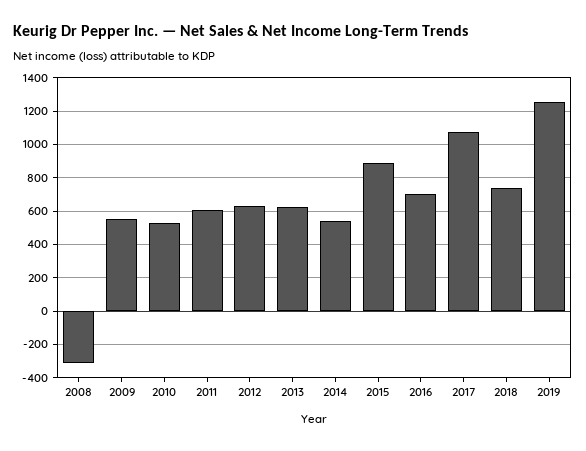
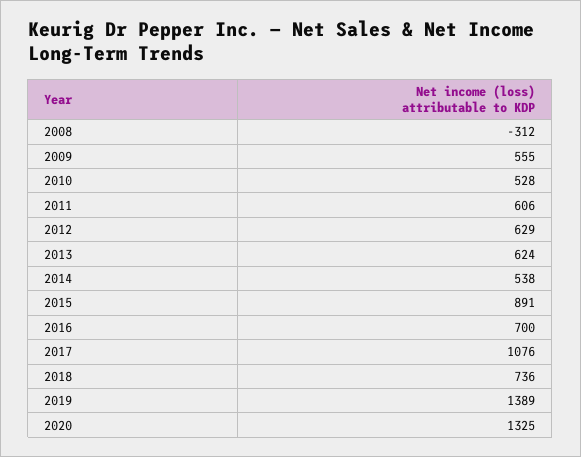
2019: 1250 -> 1389
2020: none -> 1325

